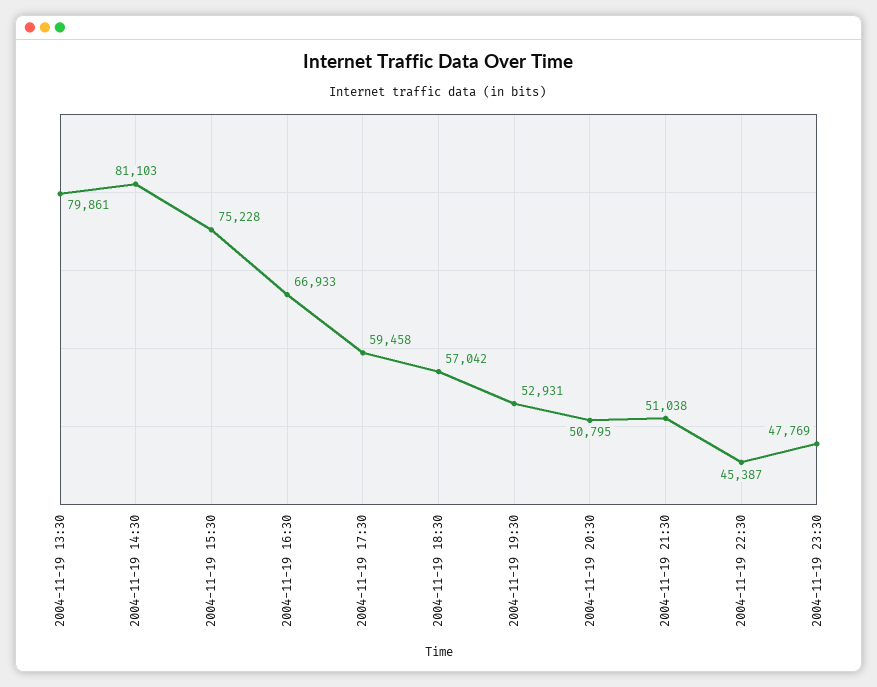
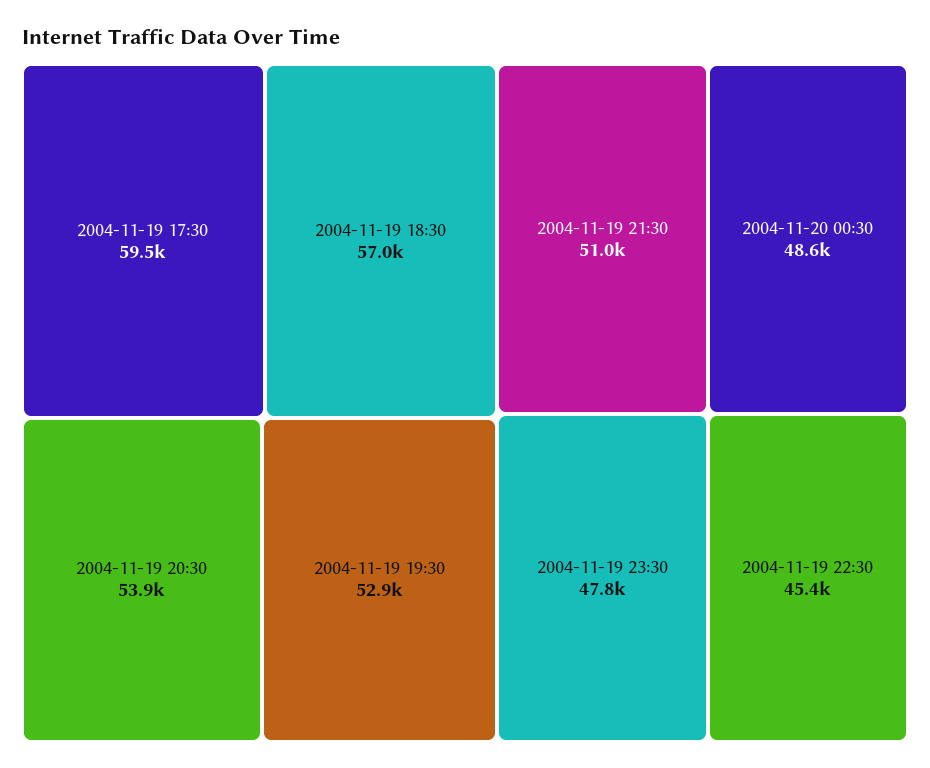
2004-11-19 13:30: 79861 -> none
2004-11-19 14:30: 81103 -> none
2004-11-19 15:30: 75228 -> none
2004-11-19 16:30: 66933 -> none
2004-11-19 20:30: 50795 -> 53900
2004-11-20 00:30: none -> 48600

